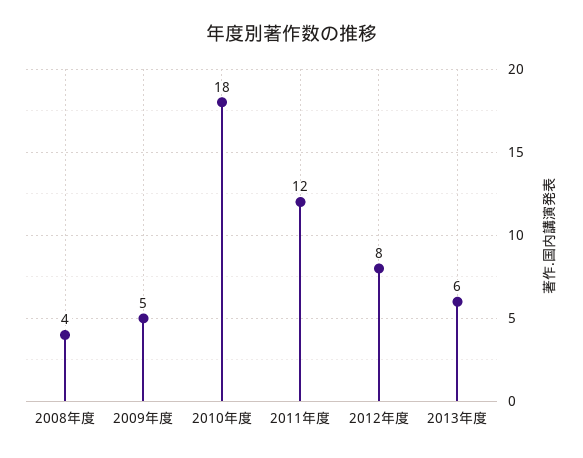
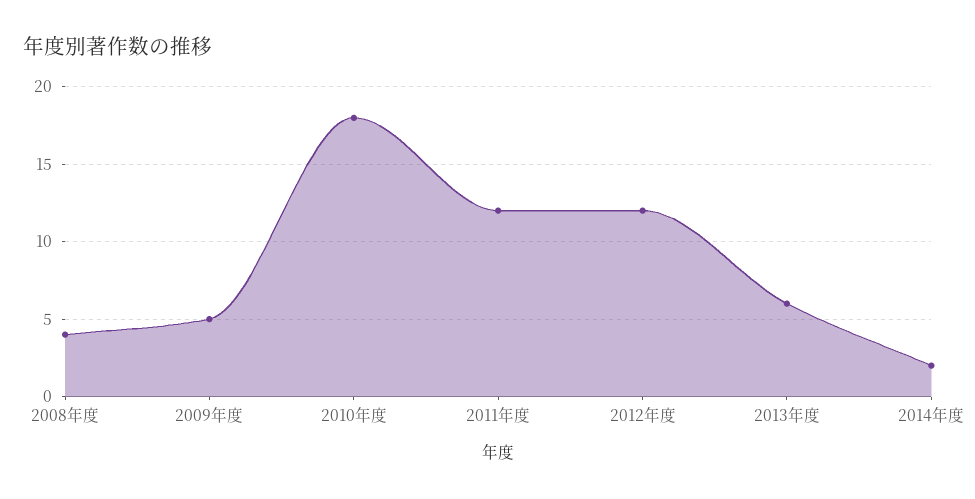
2012年度: 8 -> 12
2014年度: none -> 2

